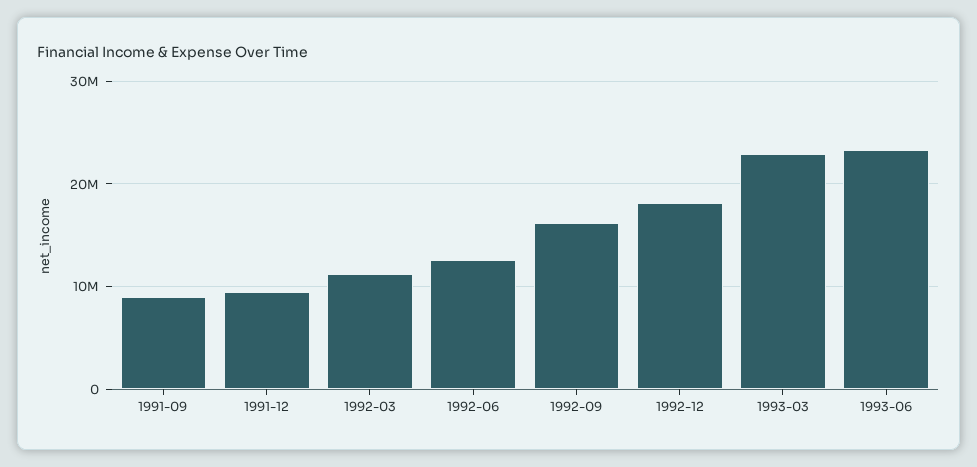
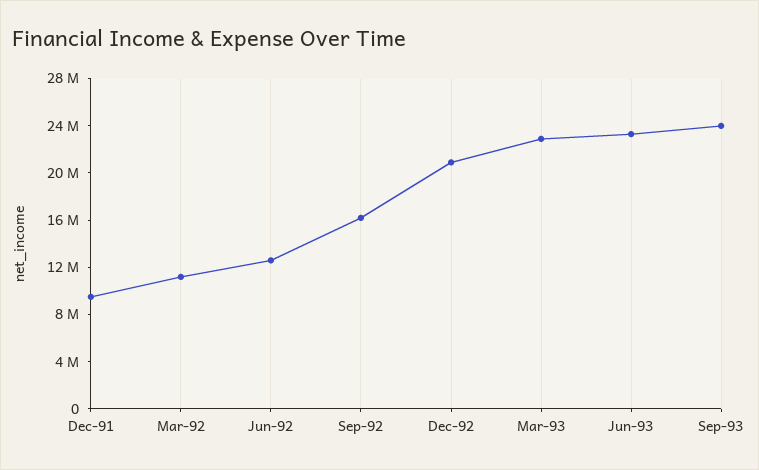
1991-09: 9000000 -> none
1992-12: 18000000 -> 21000000
Sep-93: none -> 24000000

